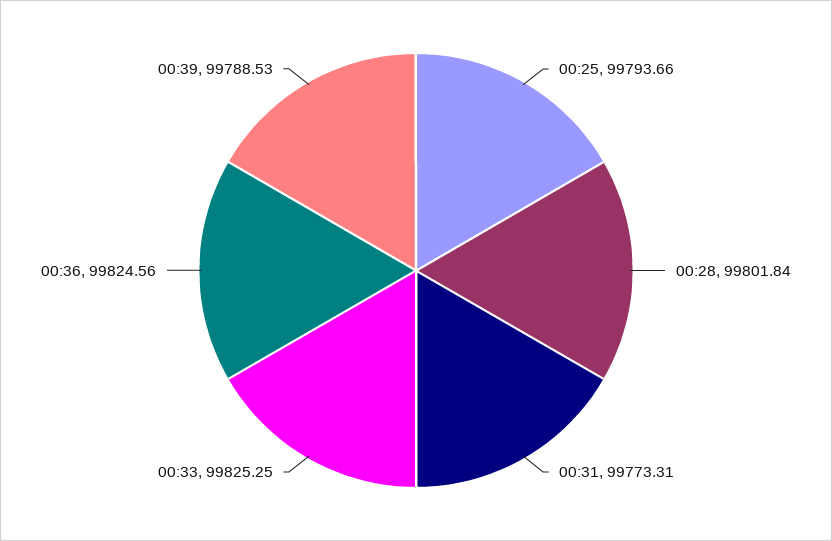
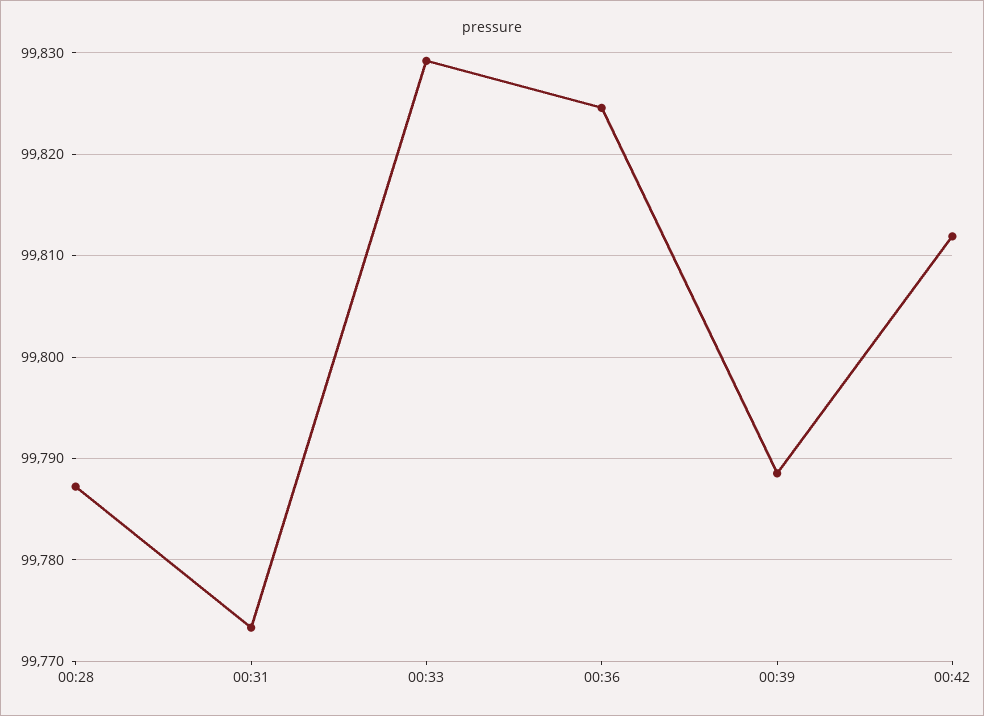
00:25: 99793.66 -> none
00:28: 99801.84 -> 99787
00:33: 99825.25 -> 99829
00:42: none -> 99812

